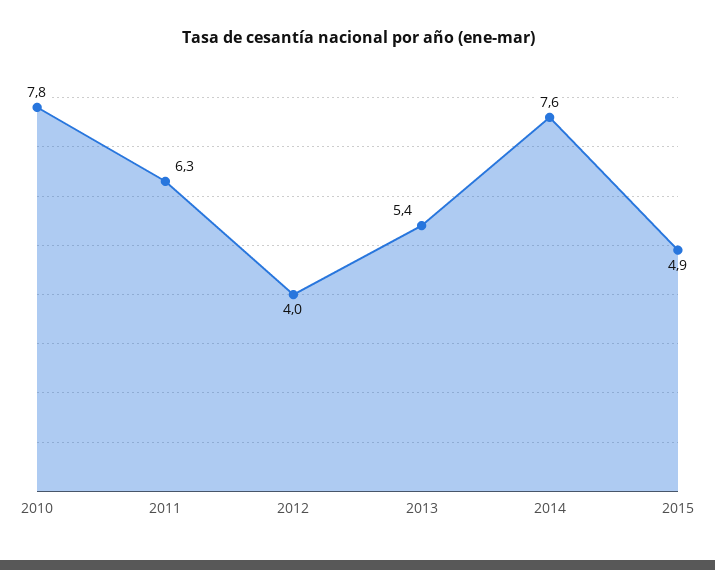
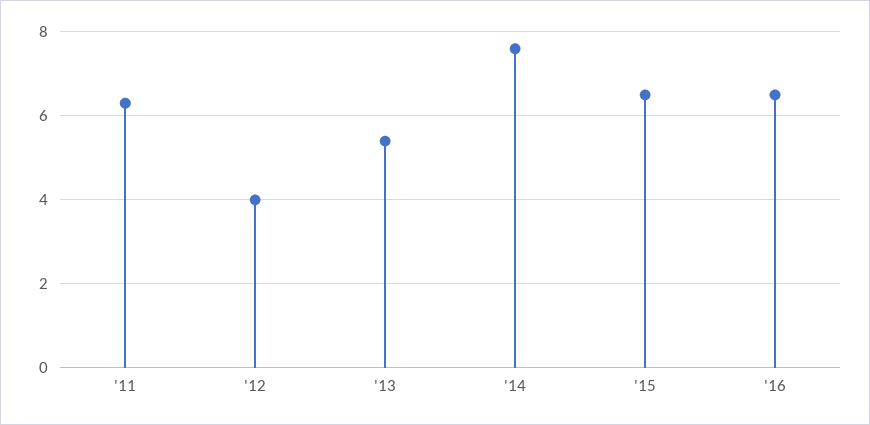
2010: 7.8 -> none
2015: 4.9 -> 6.5
'16: none -> 6.5

